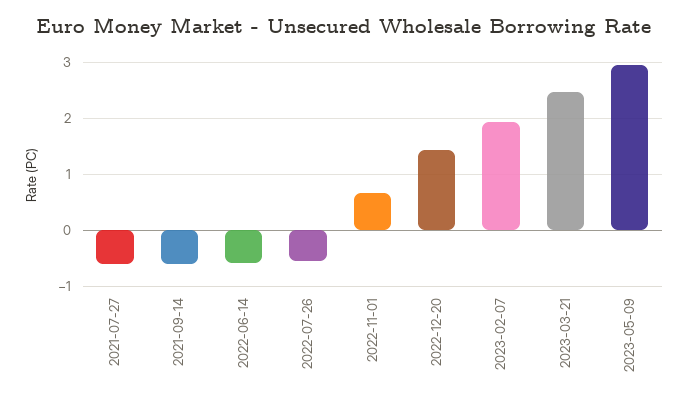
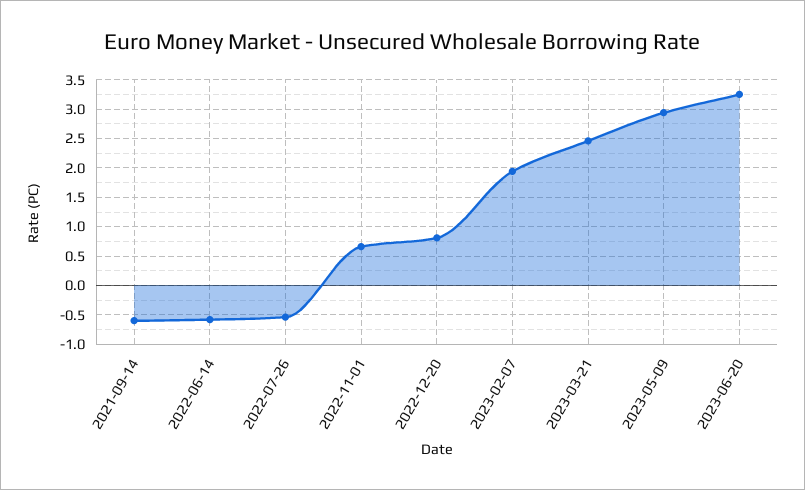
2021-07-27: -0.6 -> none
2022-12-20: 1.4 -> 0.75
2023-06-20: none -> 3.25

